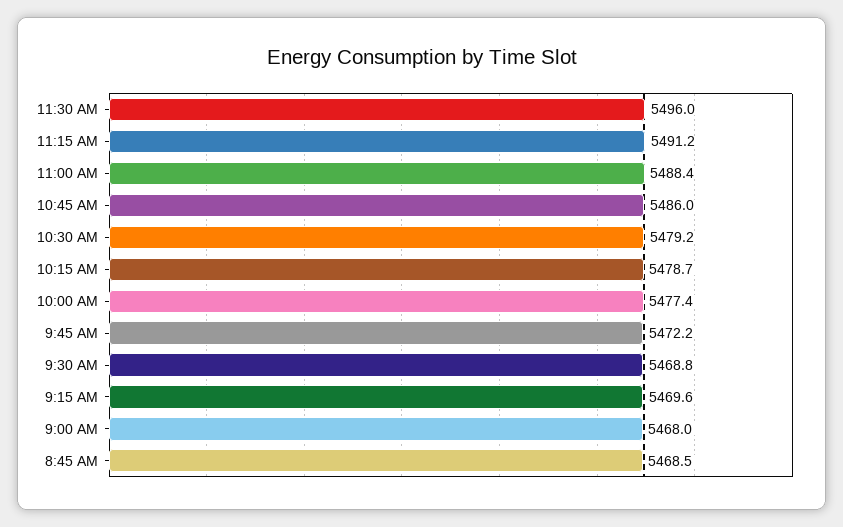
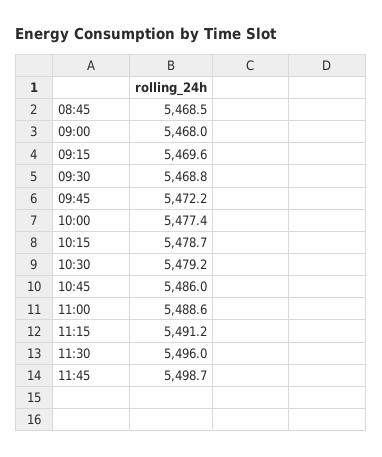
11:00 AM: 5488.4 -> 5488.6
11:45: none -> 5498.7

